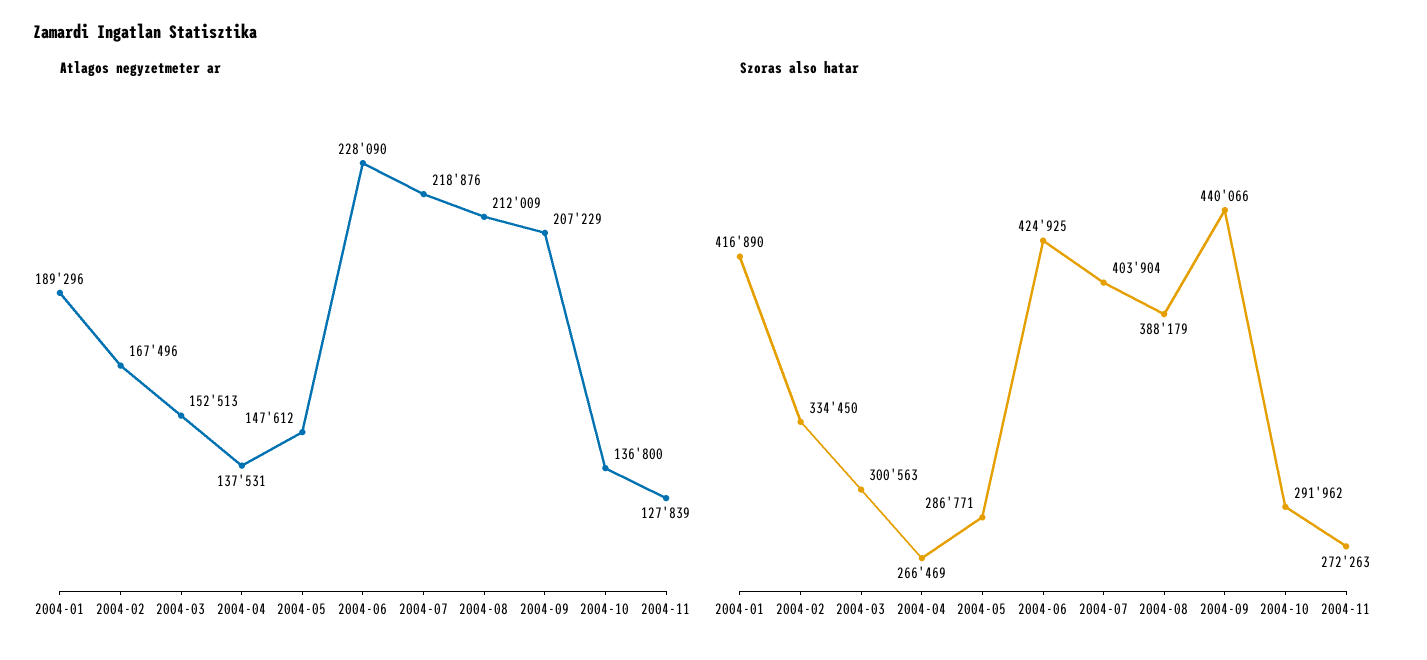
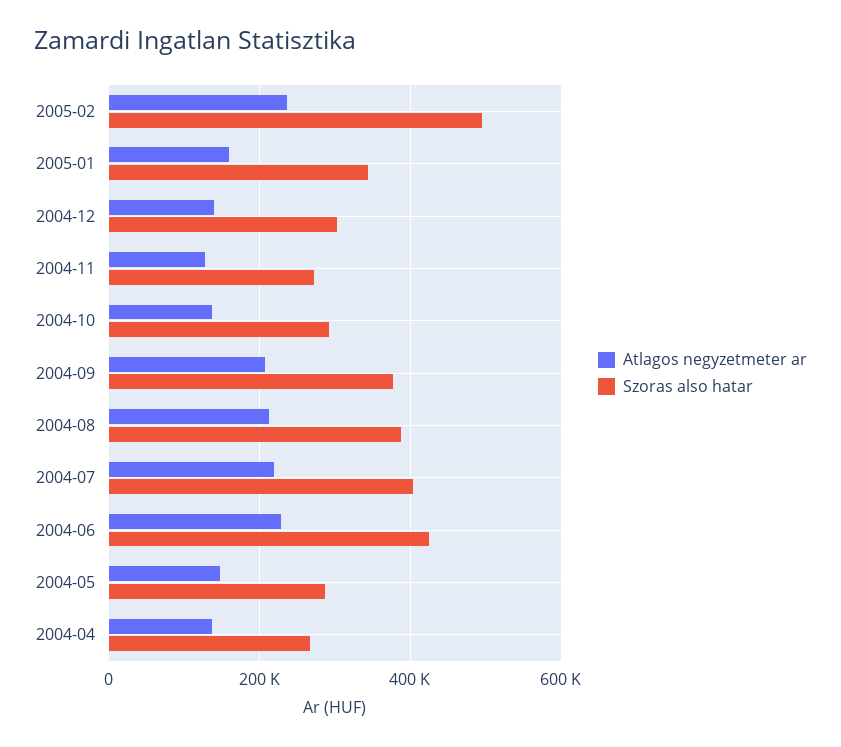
Atlagos negyzetmeter ar, 2004-01: 189296 -> none
Atlagos negyzetmeter ar, 2004-02: 167496 -> none
Atlagos negyzetmeter ar, 2004-03: 152513 -> none
Szoras also hatar, 2004-01: 416890 -> none
Szoras also hatar, 2004-02: 334450 -> none
Szoras also hatar, 2004-03: 300563 -> none
Szoras also hatar, 2004-09: 440066 -> 380000
Atlagos negyzetmeter ar, 2005-02: none -> 240000
Szoras also hatar, 2005-02: none -> 500000
Atlagos negyzetmeter ar, 2005-01: none -> 160000
Szoras also hatar, 2005-01: none -> 340000
Atlagos negyzetmeter ar, 2004-12: none -> 140000
Szoras also hatar, 2004-12: none -> 300000

